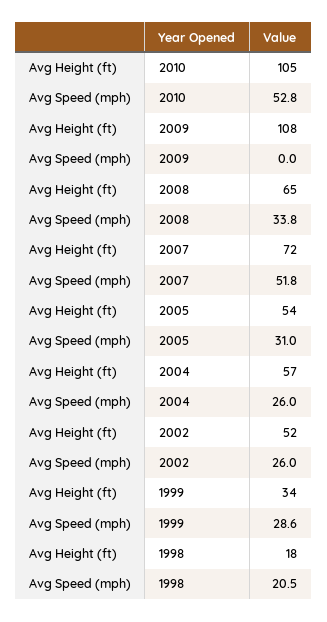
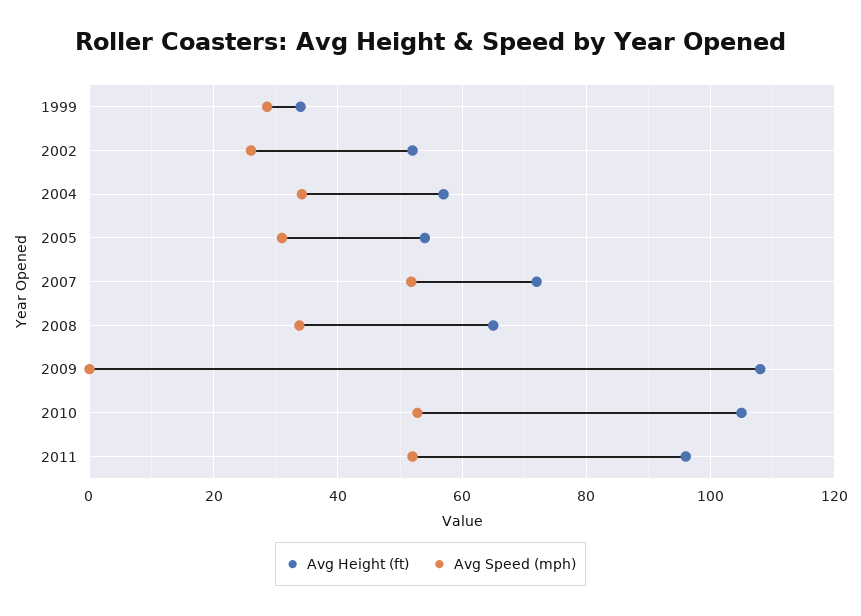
Avg Speed (mph), 2004: 26 -> 34
Avg Height (ft), 1998: 18 -> none
Avg Speed (mph), 1998: 20.5 -> none
Avg Height (ft), 2011: none -> 96
Avg Speed (mph), 2011: none -> 52

